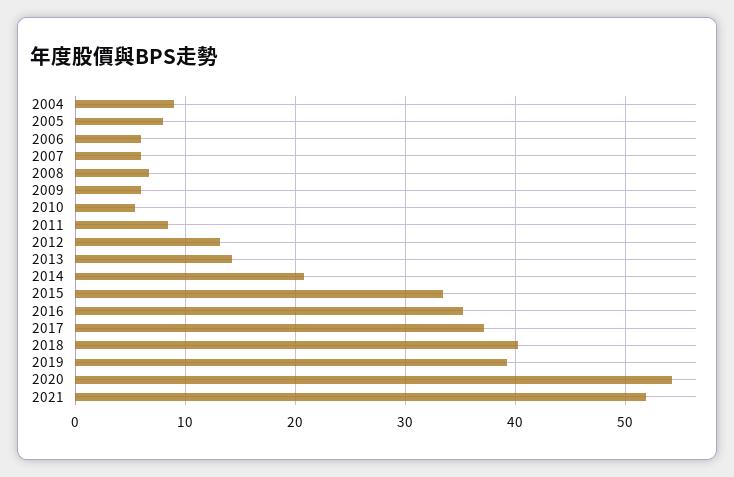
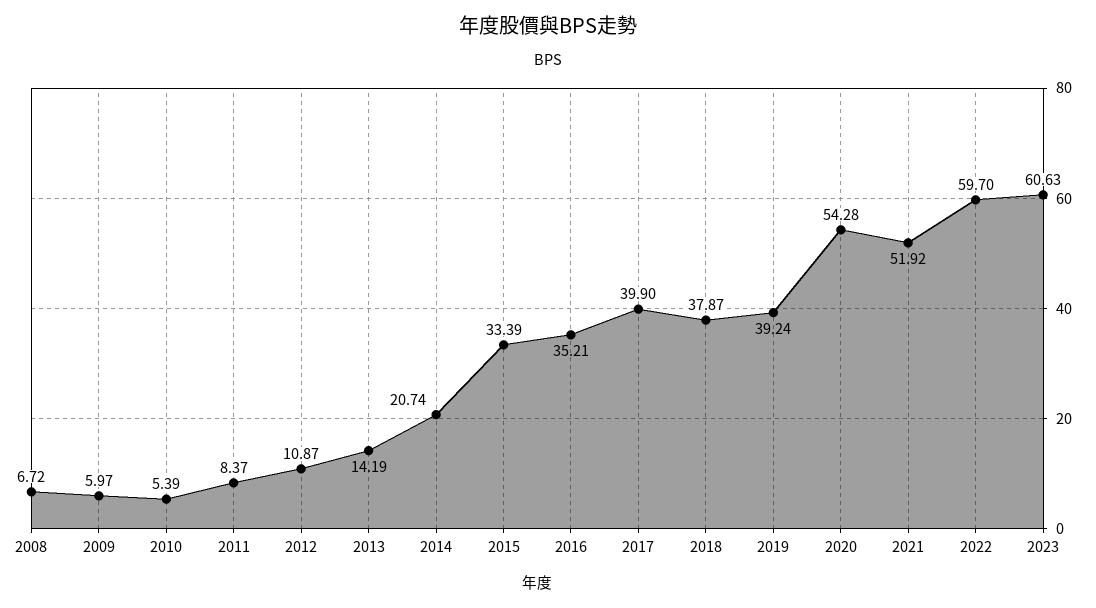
2004: 9 -> none
2005: 8 -> none
2006: 6 -> none
2007: 6 -> none
2012: 13 -> 10.87
2017: 37 -> 39.9
2018: 40 -> 37.87
2022: none -> 59.7
2023: none -> 60.63

